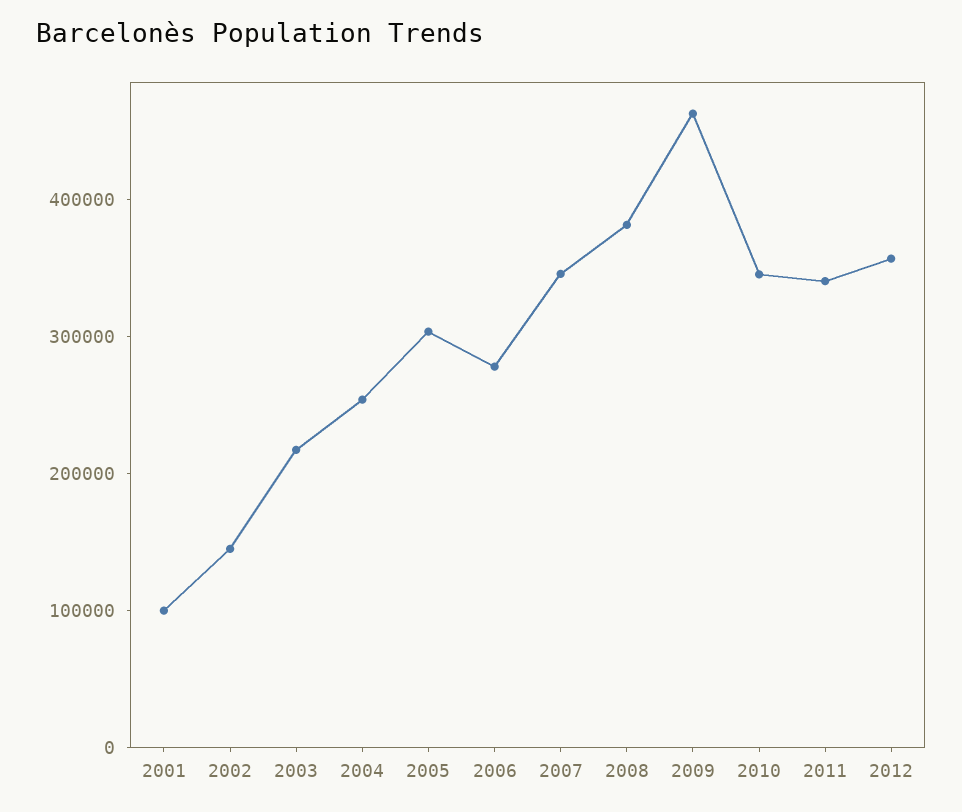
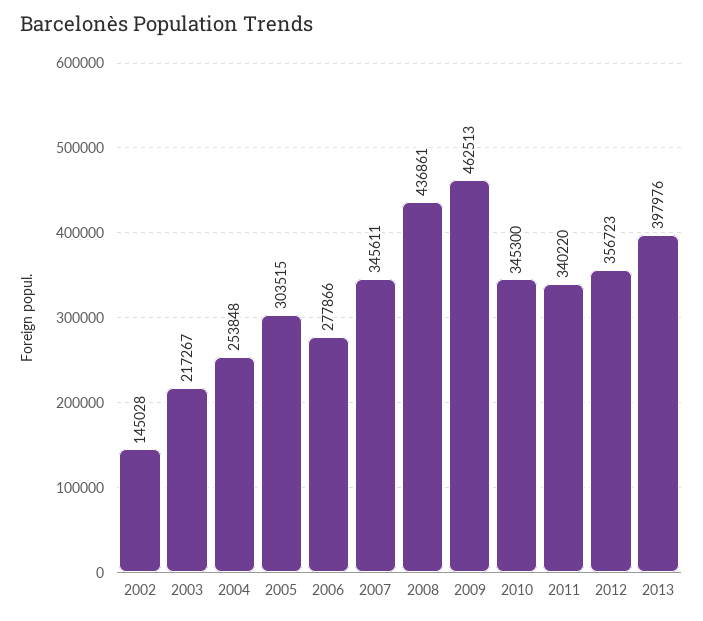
2001: 100000 -> none
2008: 380000 -> 436861
2013: none -> 397976

